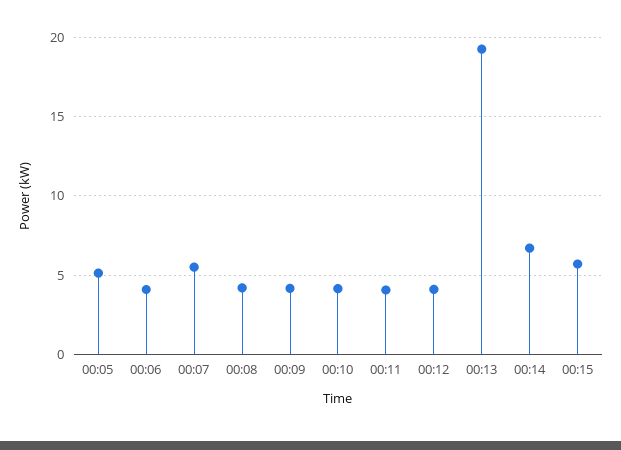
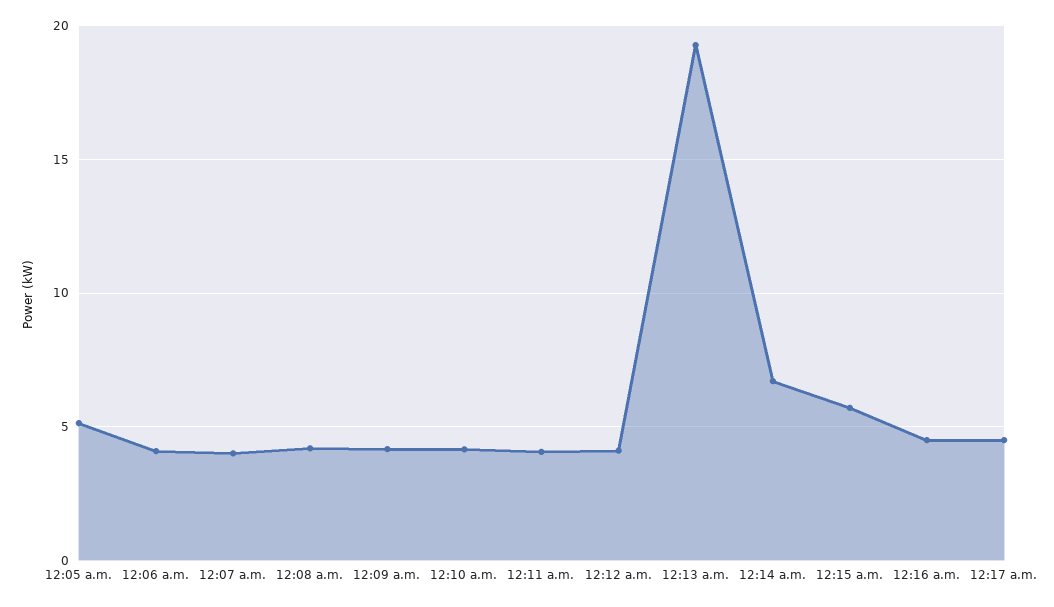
00:07: 5.5 -> 4
12:16 a.m.: none -> 4.5
12:17 a.m.: none -> 4.5

